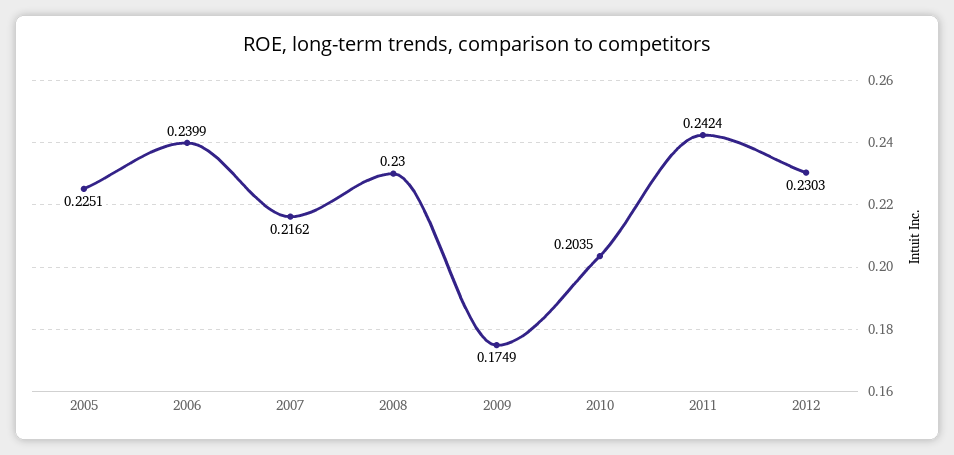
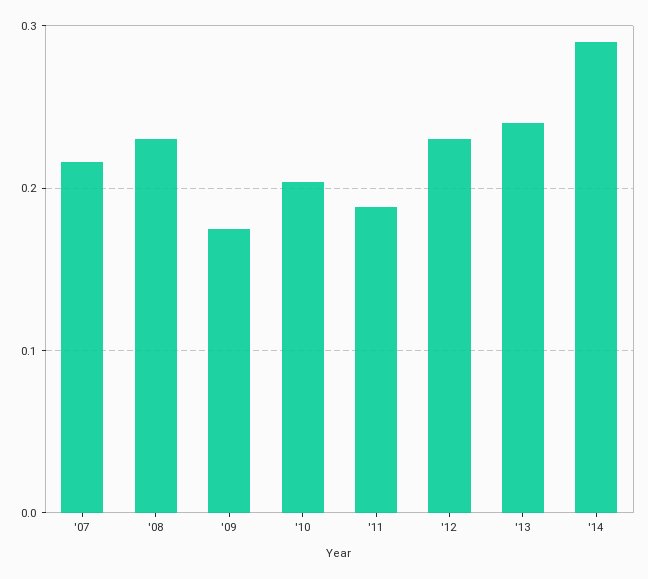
2005: 0.2251 -> none
2006: 0.2399 -> none
2011: 0.2424 -> 0.19
'13: none -> 0.24
'14: none -> 0.29

